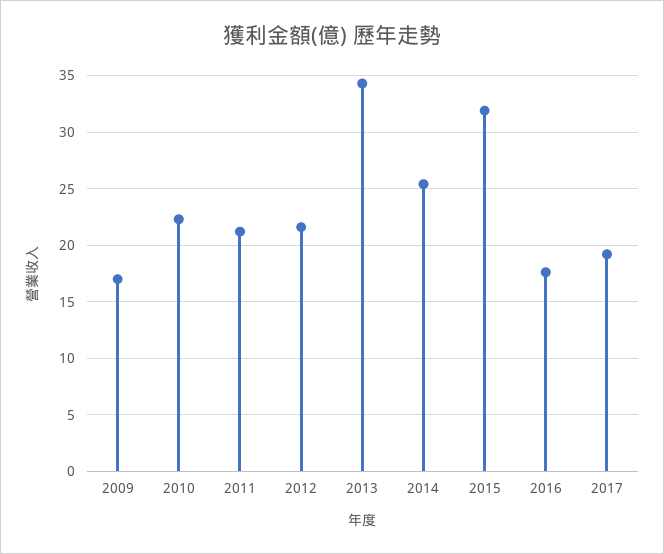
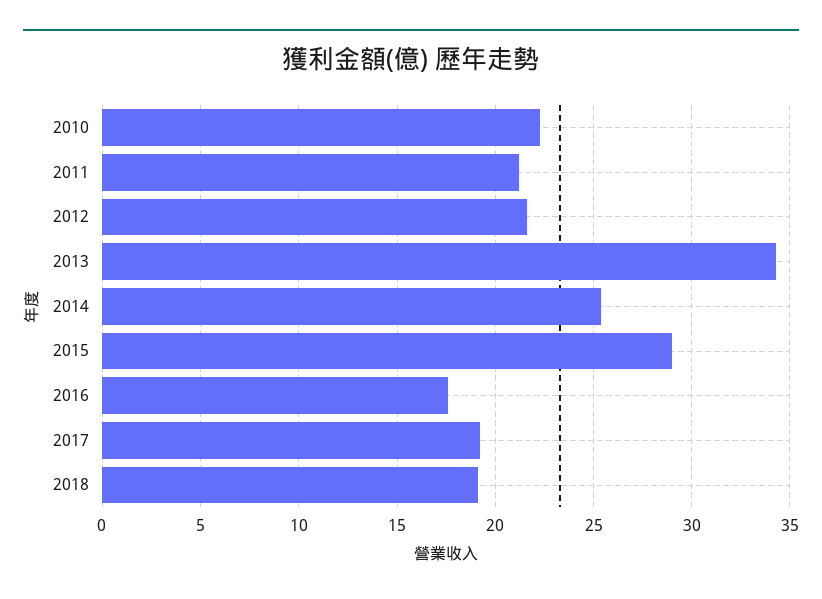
2009: 17 -> none
2015: 32 -> 29
2018: none -> 19

